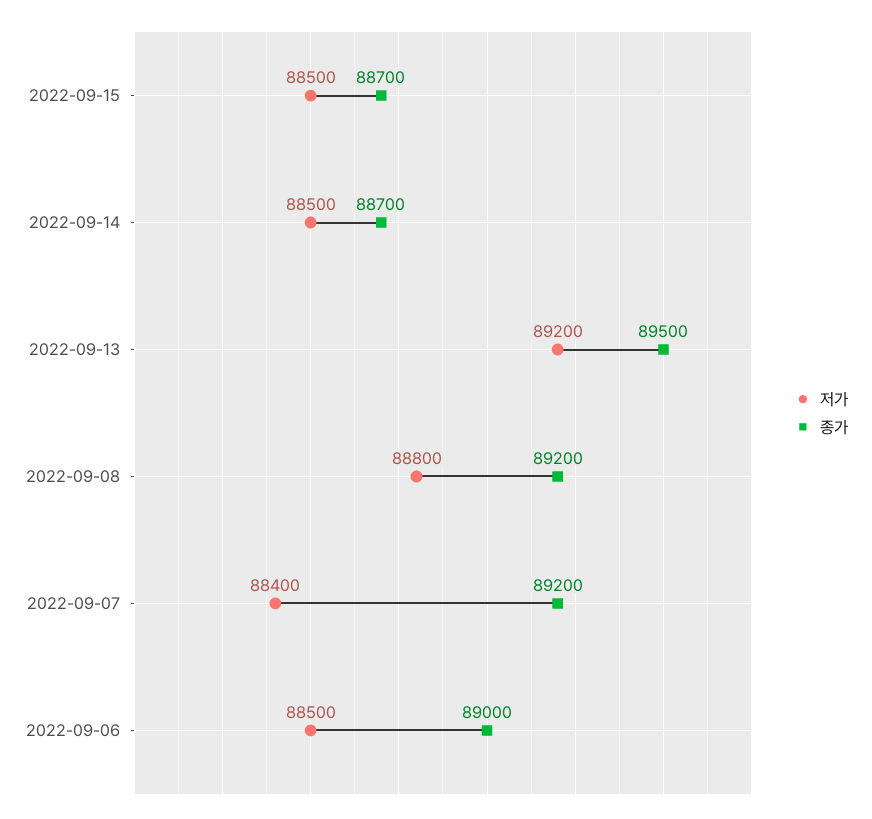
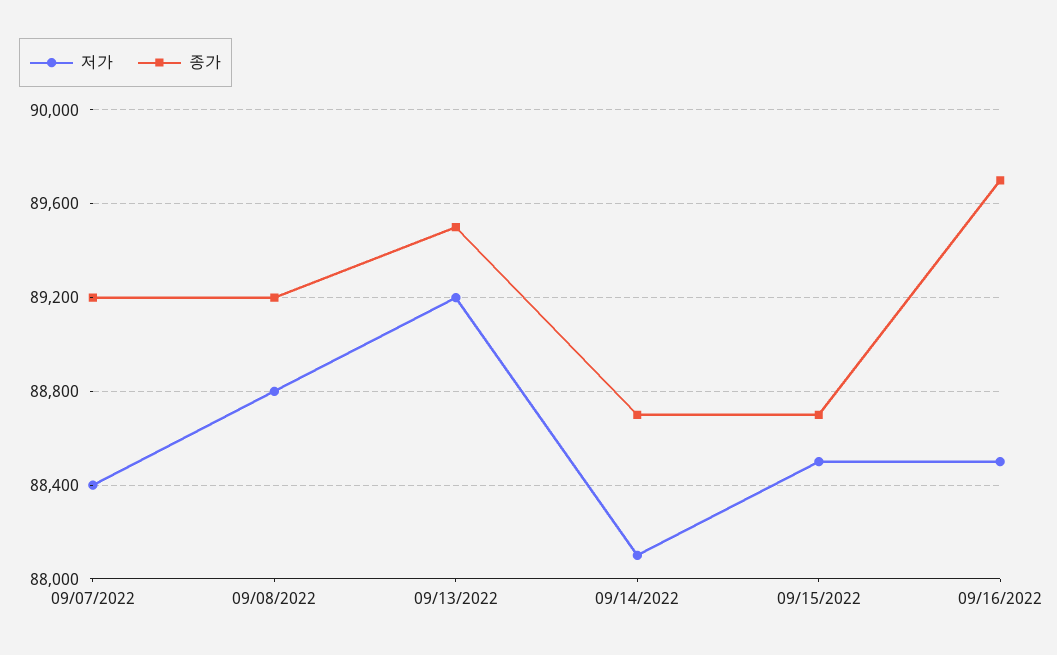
저가, 2022-09-14: 88500 -> 88100
저가, 2022-09-06: 88500 -> none
종가, 2022-09-06: 89000 -> none
저가, 09/16/2022: none -> 88500
종가, 09/16/2022: none -> 89700

